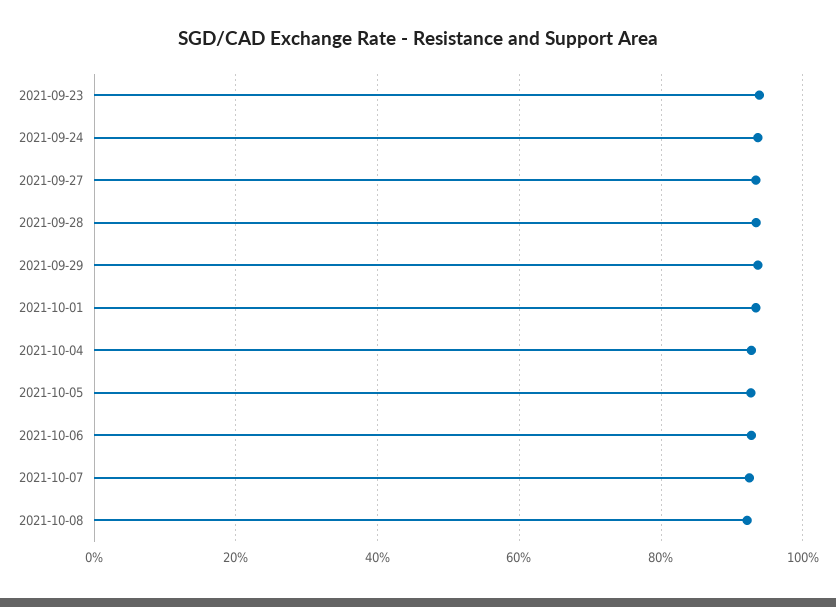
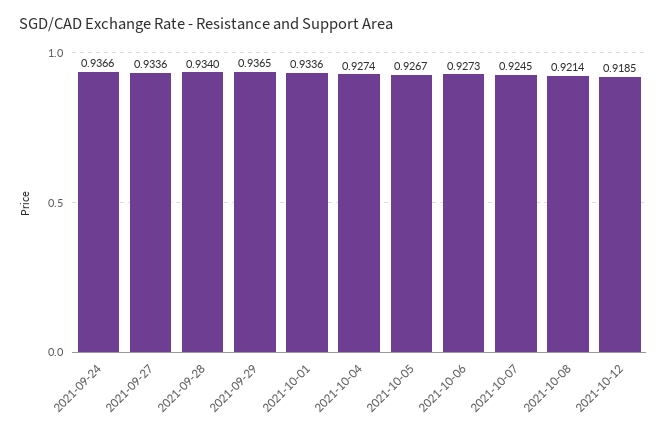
2021-09-23: 0.94 -> none
2021-10-12: none -> 0.9185

